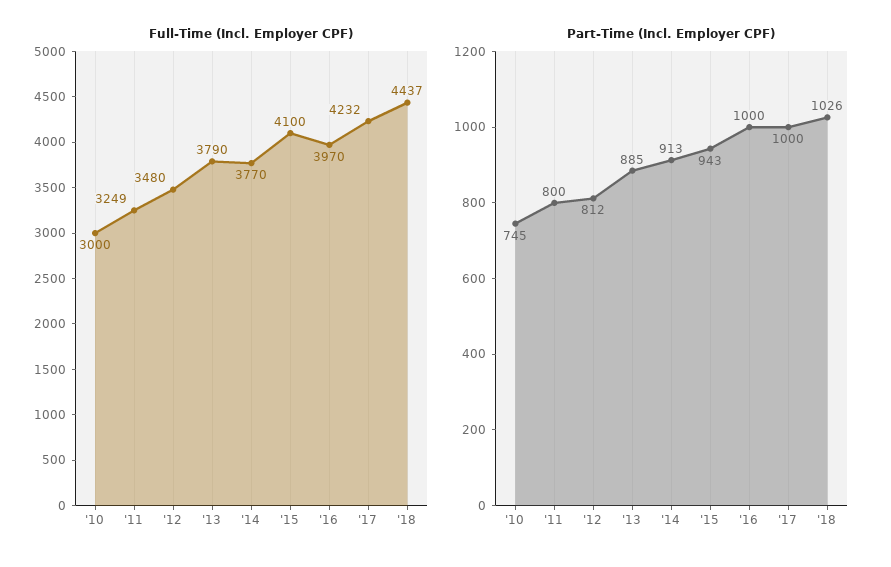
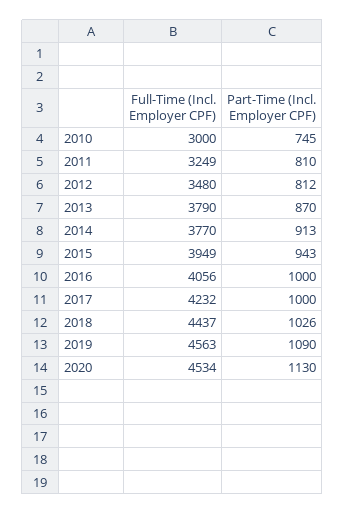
Full-Time (Incl. Employer CPF), '15: 4100 -> 3949
Full-Time (Incl. Employer CPF), '16: 3970 -> 4056
Part-Time (Incl. Employer CPF), '11: 800 -> 810
Part-Time (Incl. Employer CPF), '13: 885 -> 870
Full-Time (Incl. Employer CPF), 2019: none -> 4563
Part-Time (Incl. Employer CPF), 2019: none -> 1090
Full-Time (Incl. Employer CPF), 2020: none -> 4534
Part-Time (Incl. Employer CPF), 2020: none -> 1130

